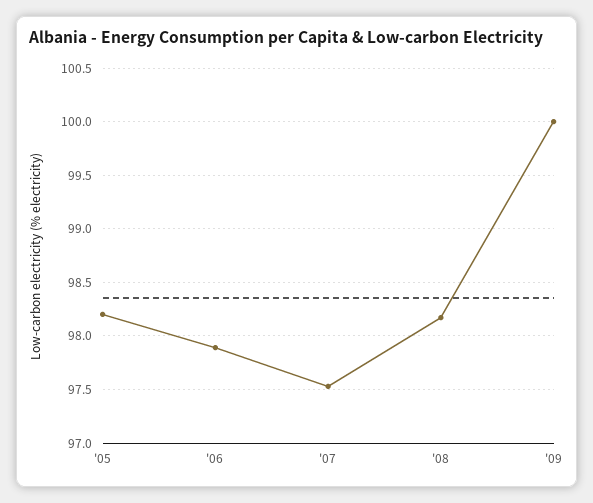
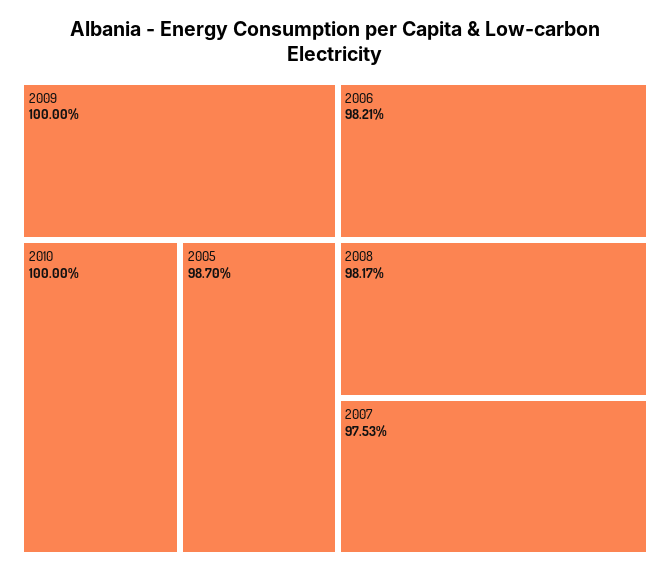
'05: 98.2 -> 98.7
'06: 97.9 -> 98.21
2010: none -> 100

